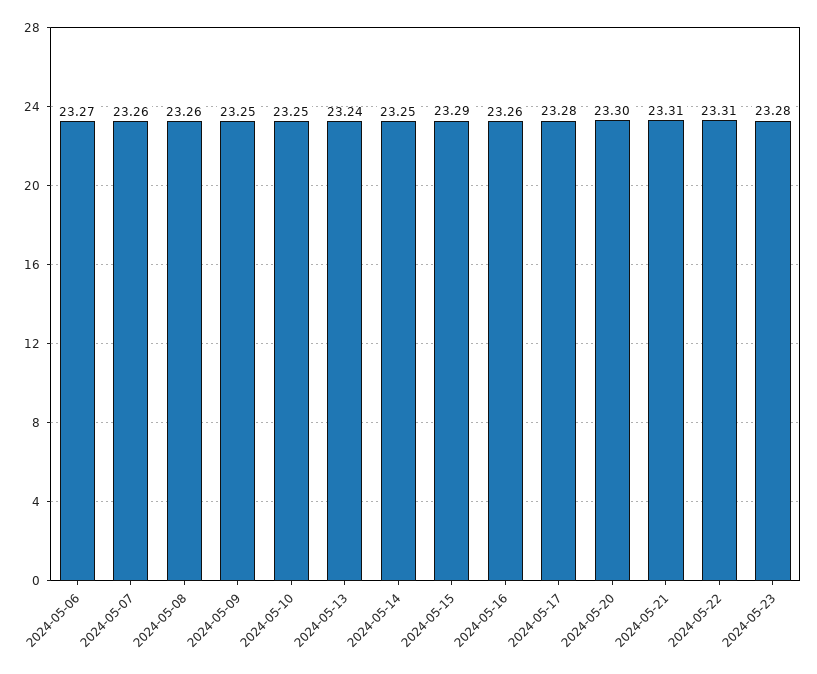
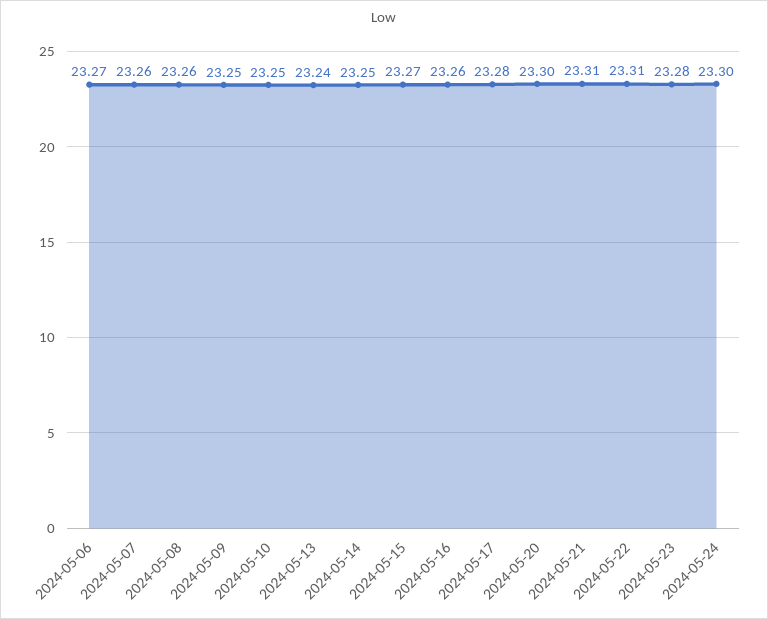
2024-05-15: 23.29 -> 23.27
2024-05-24: none -> 23.3

